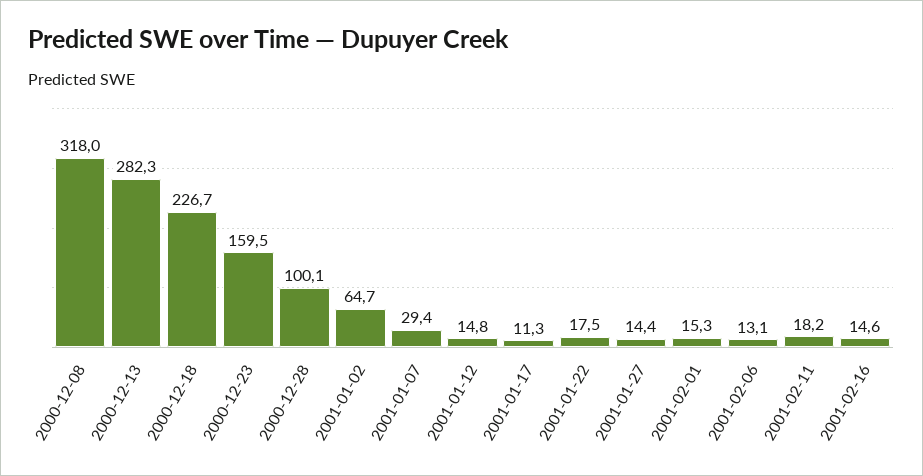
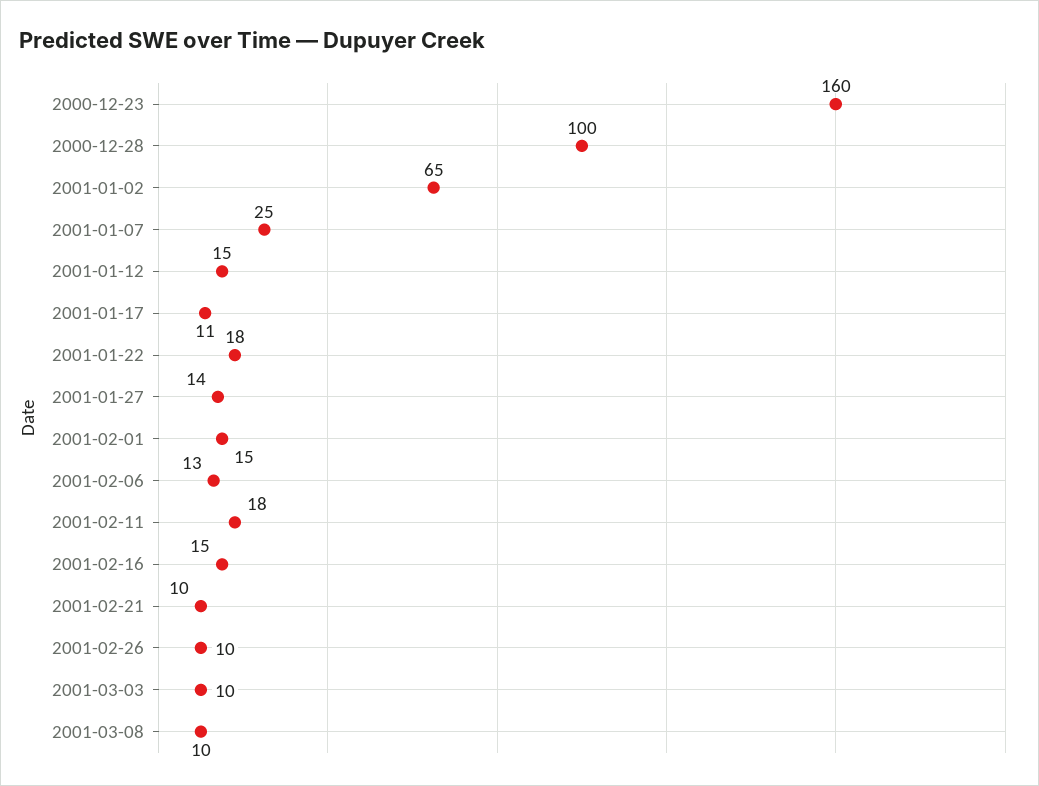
2000-12-08: 318 -> none
2000-12-13: 282.3 -> none
2000-12-18: 226.7 -> none
2001-01-07: 29.4 -> 25
2001-02-21: none -> 10
2001-02-26: none -> 10
2001-03-03: none -> 10
2001-03-08: none -> 10

